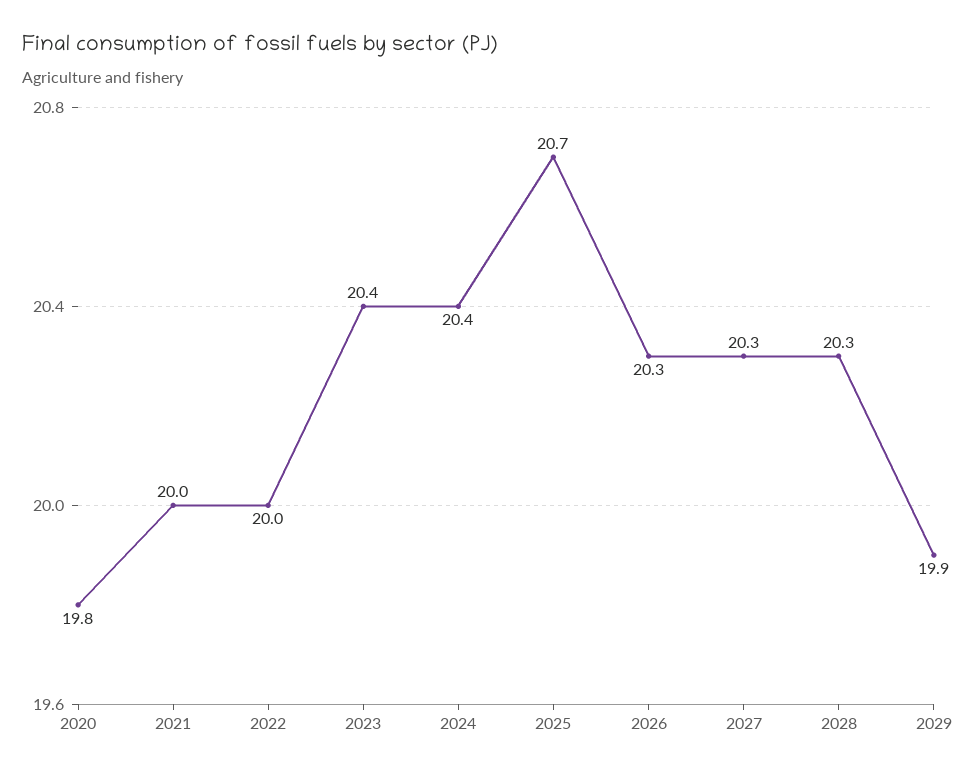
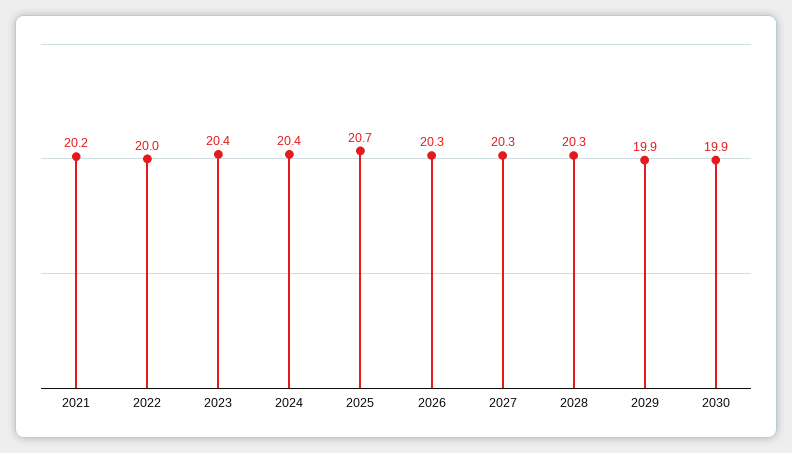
2020: 19.8 -> none
2021: 20 -> 20.2
2030: none -> 19.9

